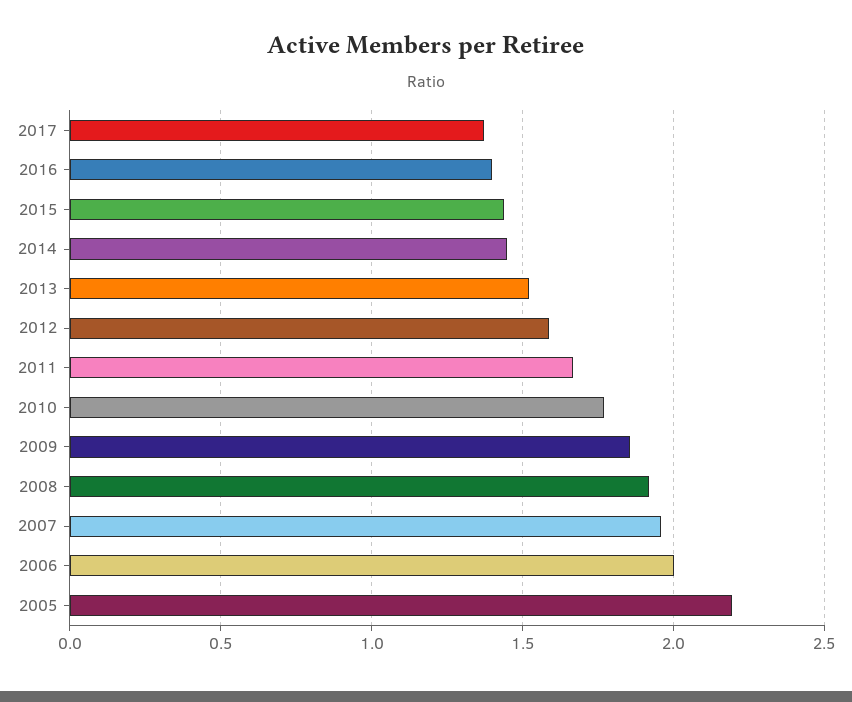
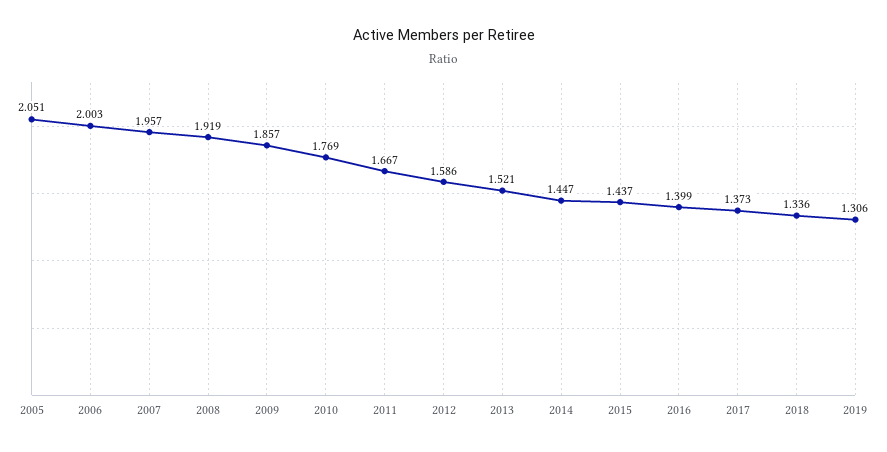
2005: 2.2 -> 2.051
2018: none -> 1.336
2019: none -> 1.306

